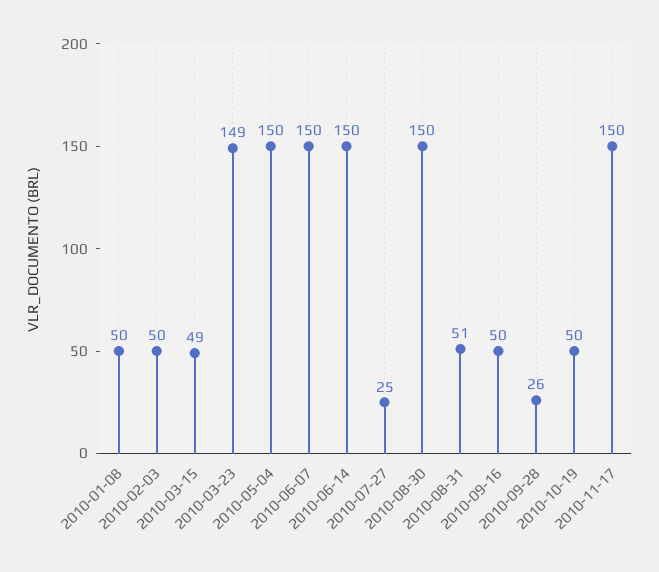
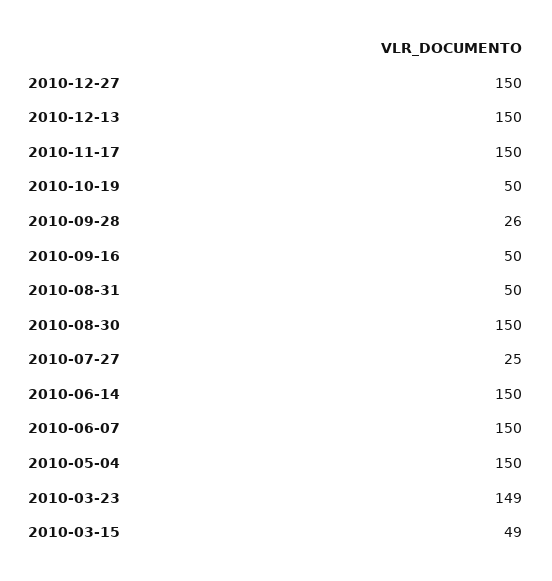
2010-01-08: 50 -> none
2010-02-03: 50 -> none
2010-08-31: 51 -> 50
2010-12-27: none -> 150
2010-12-13: none -> 150

